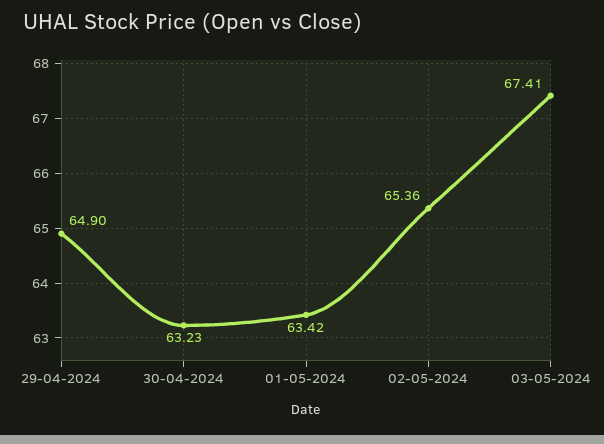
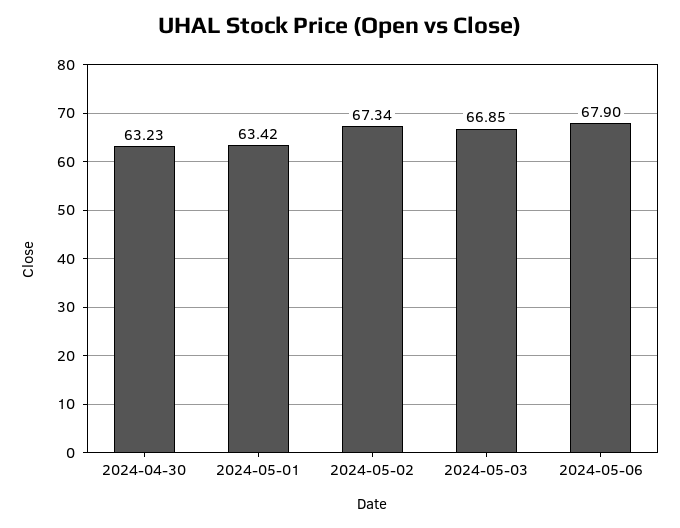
29-04-2024: 64.9 -> none
02-05-2024: 65.36 -> 67.34
03-05-2024: 67.41 -> 66.85
2024-05-06: none -> 67.9

